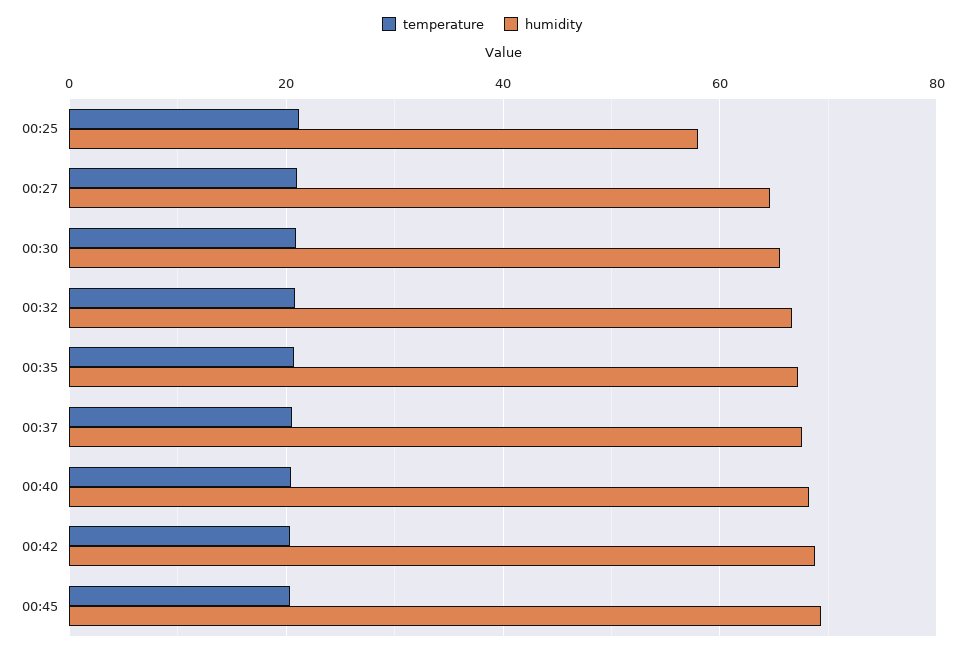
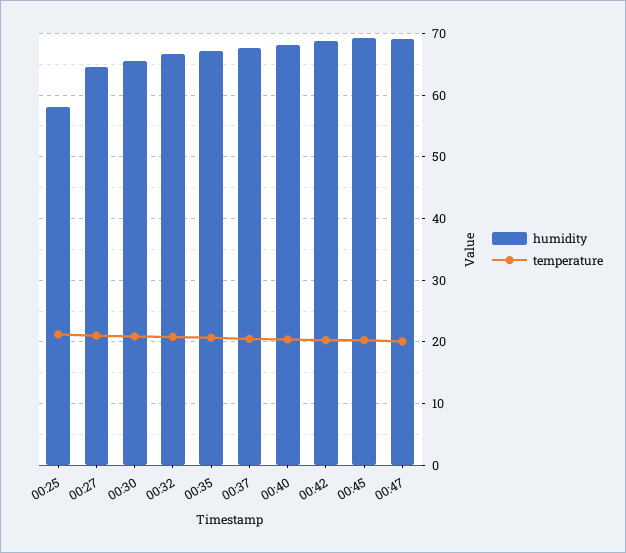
humidity, 00:47: none -> 69
temperature, 00:47: none -> 20

